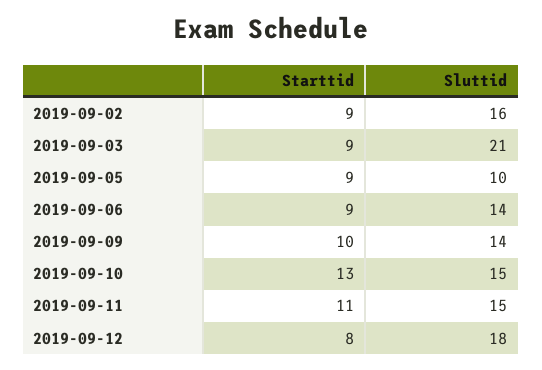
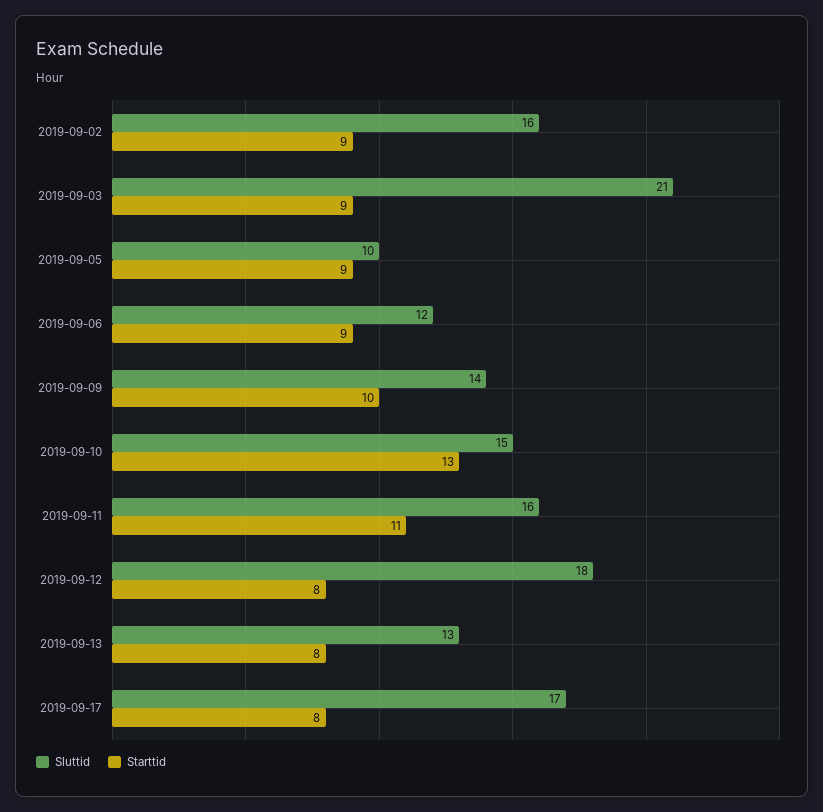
Sluttid, 2019-09-06: 14 -> 12
Sluttid, 2019-09-11: 15 -> 16
Sluttid, 2019-09-13: none -> 13
Starttid, 2019-09-13: none -> 8
Sluttid, 2019-09-17: none -> 17
Starttid, 2019-09-17: none -> 8

